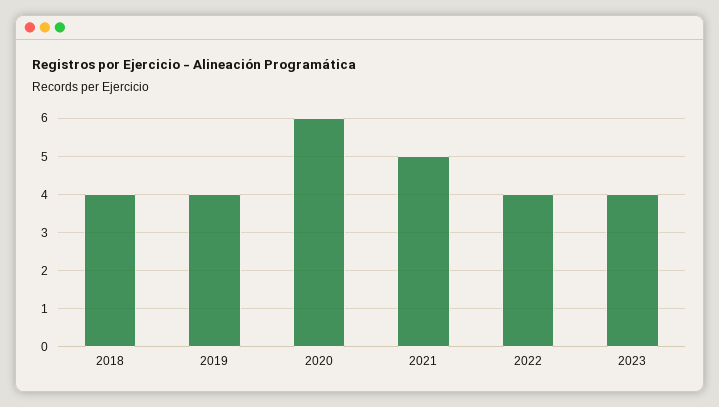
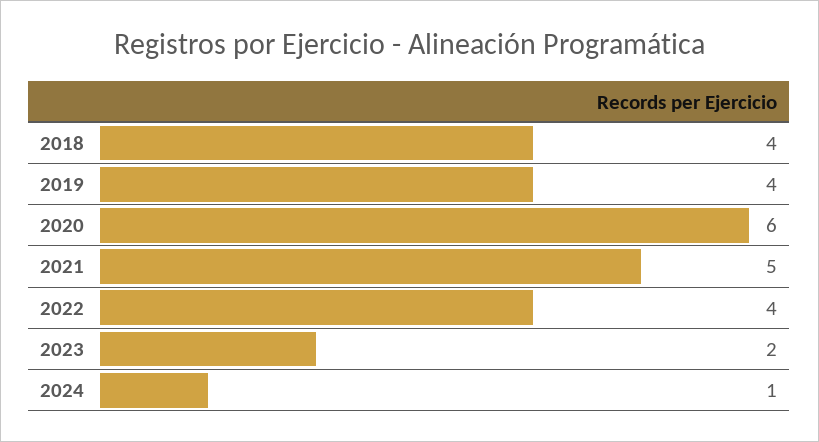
2023: 4 -> 2
2024: none -> 1

